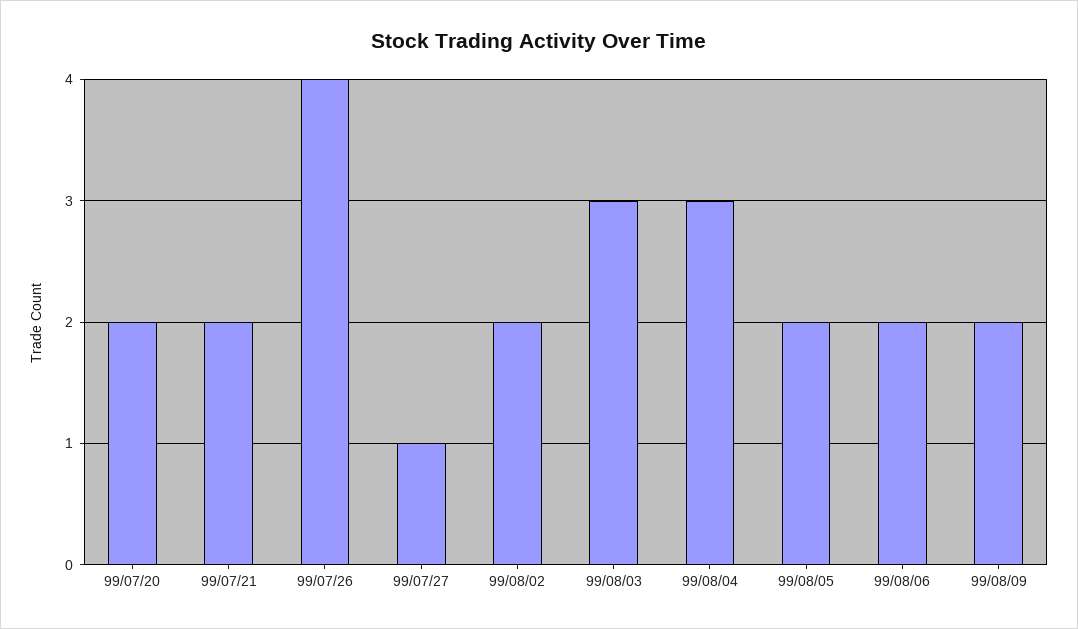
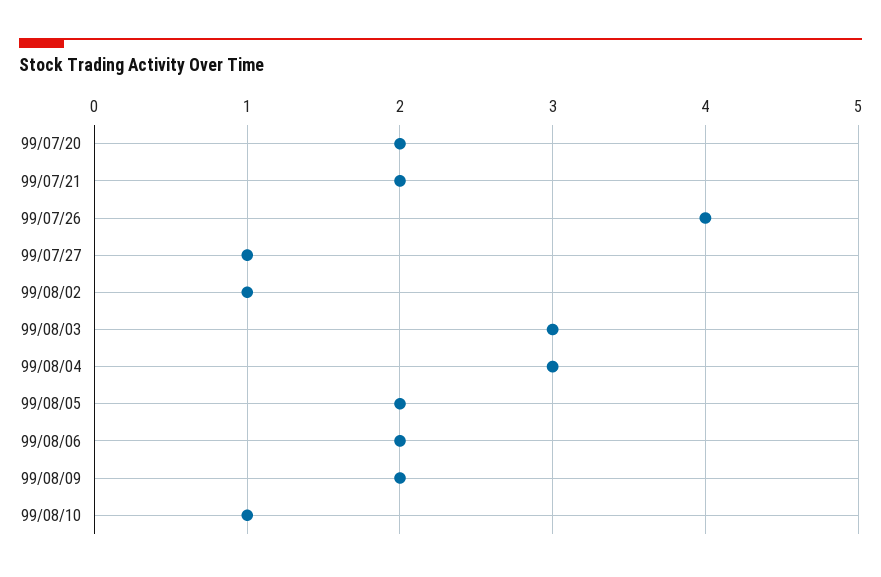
99/08/02: 2 -> 1
99/08/10: none -> 1

